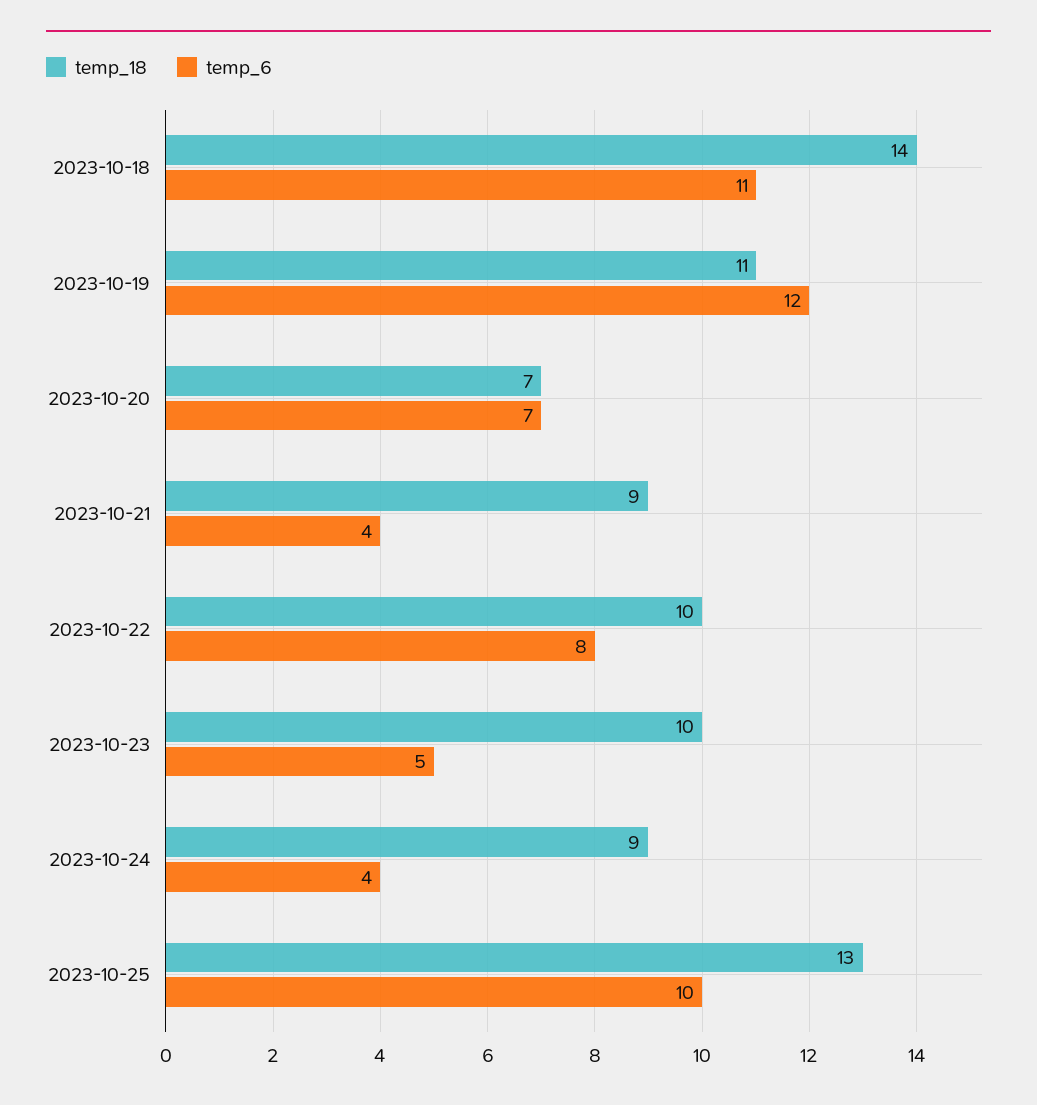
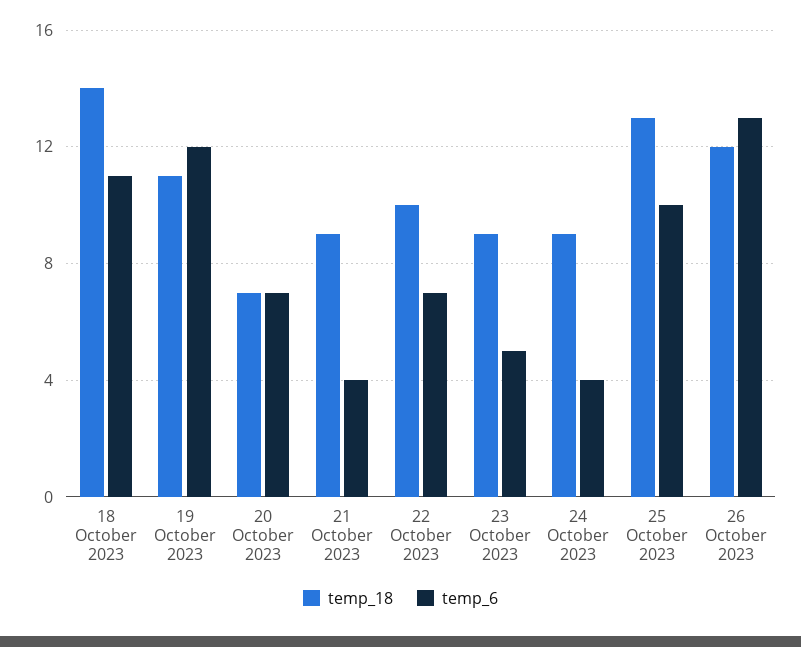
temp_6, 2023-10-22: 8 -> 7
temp_18, 2023-10-23: 10 -> 9
temp_18, 26 October 2023: none -> 12
temp_6, 26 October 2023: none -> 13

